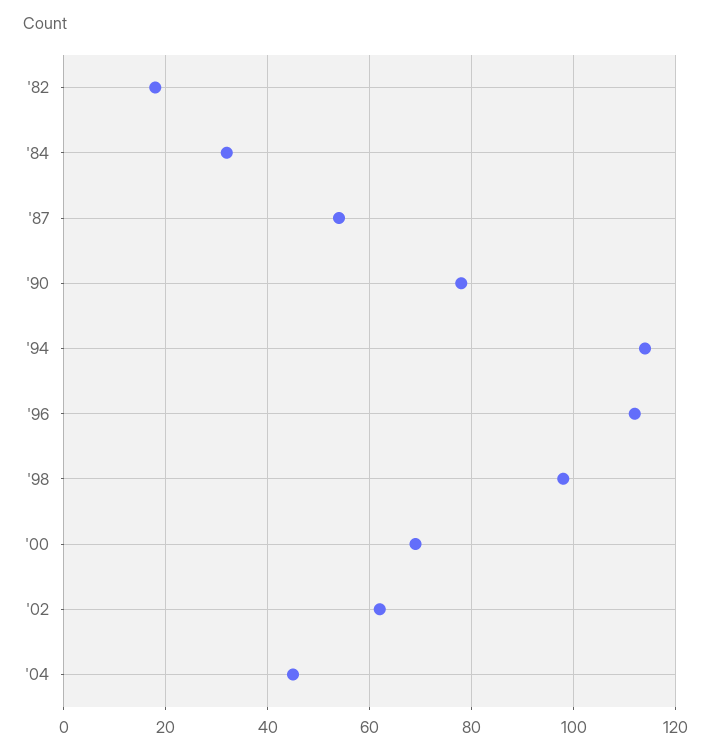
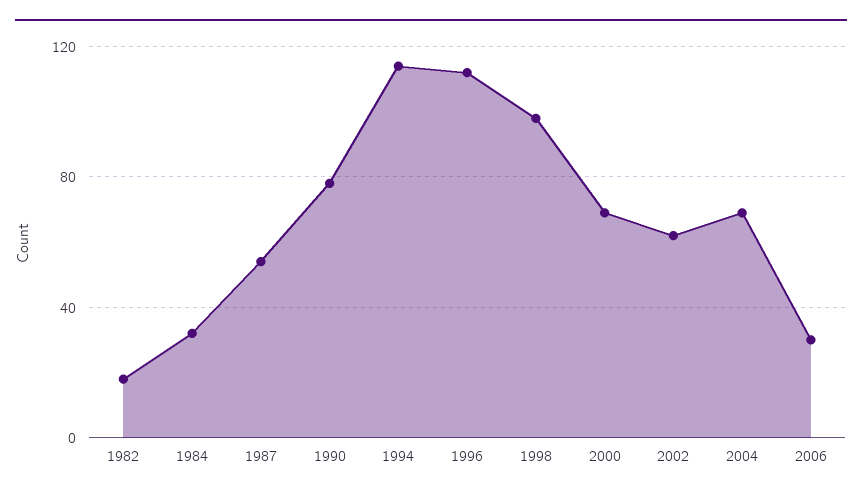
'04: 45 -> 70
2006: none -> 30

